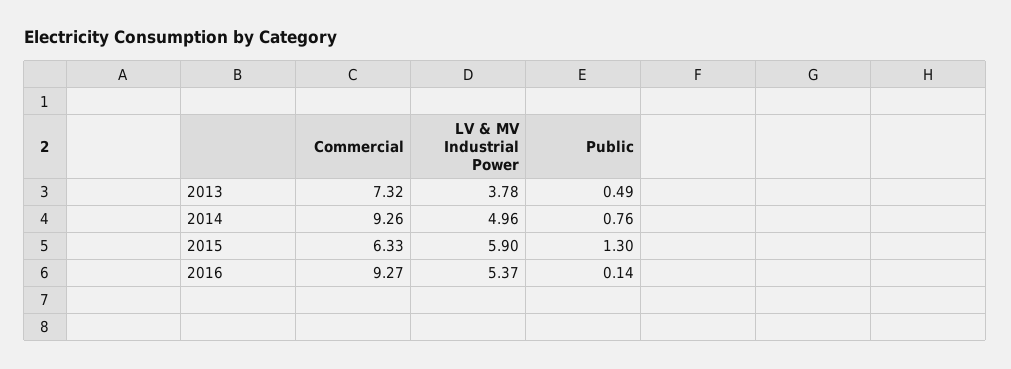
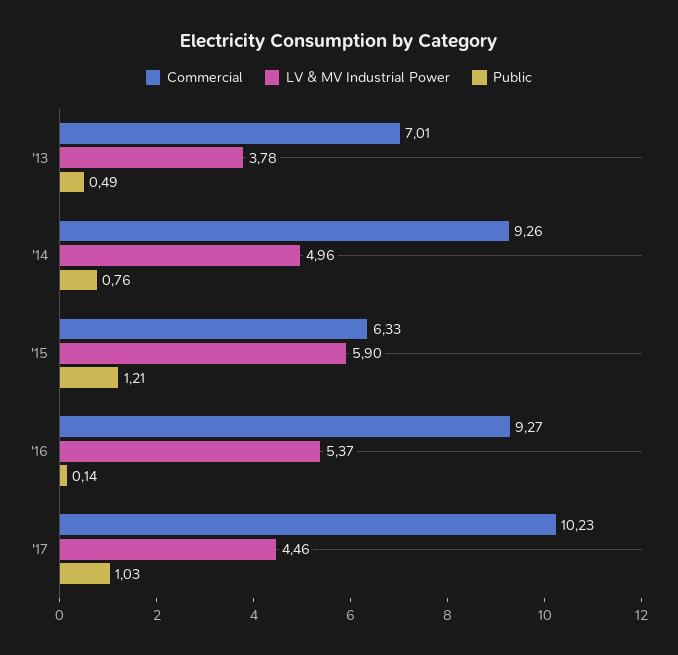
Commercial, 2013: 7.32 -> 7.01
Public, 2015: 1.3 -> 1.21
Commercial, '17: none -> 10.23
LV & MV Industrial Power, '17: none -> 4.46
Public, '17: none -> 1.03

